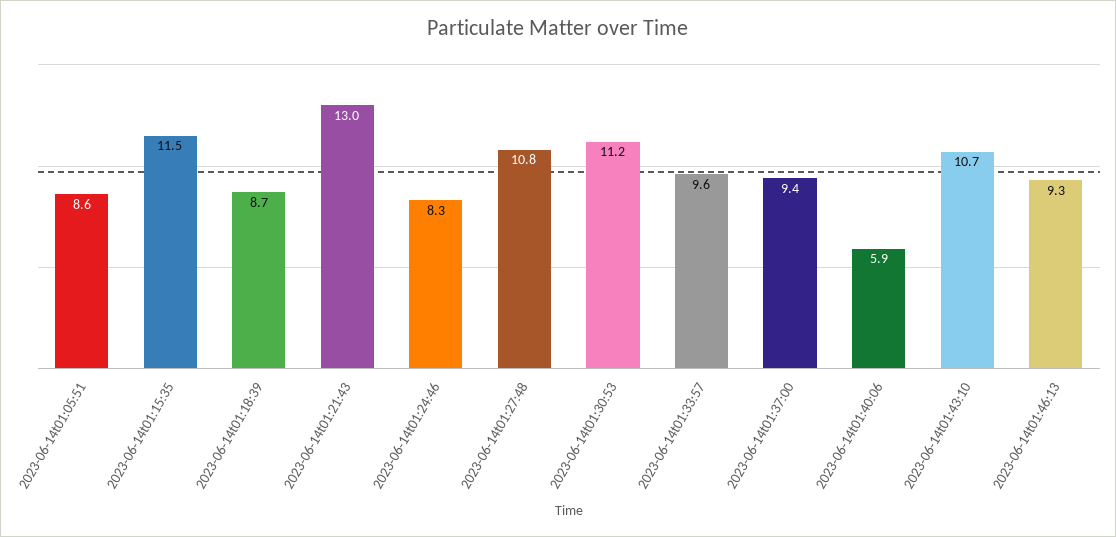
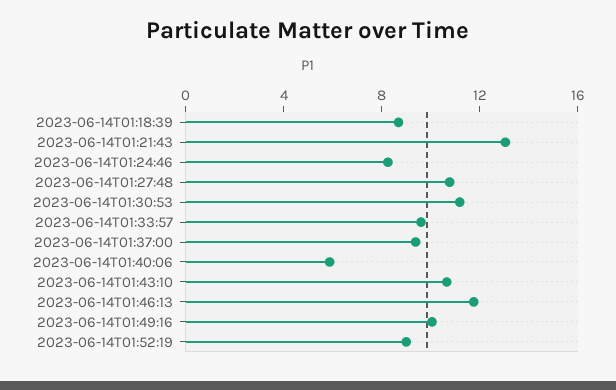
2023-06-14t01:05:51: 8.6 -> none
2023-06-14t01:15:35: 11.5 -> none
2023-06-14t01:46:13: 9.3 -> 12
2023-06-14T01:49:16: none -> 10
2023-06-14T01:52:19: none -> 9

